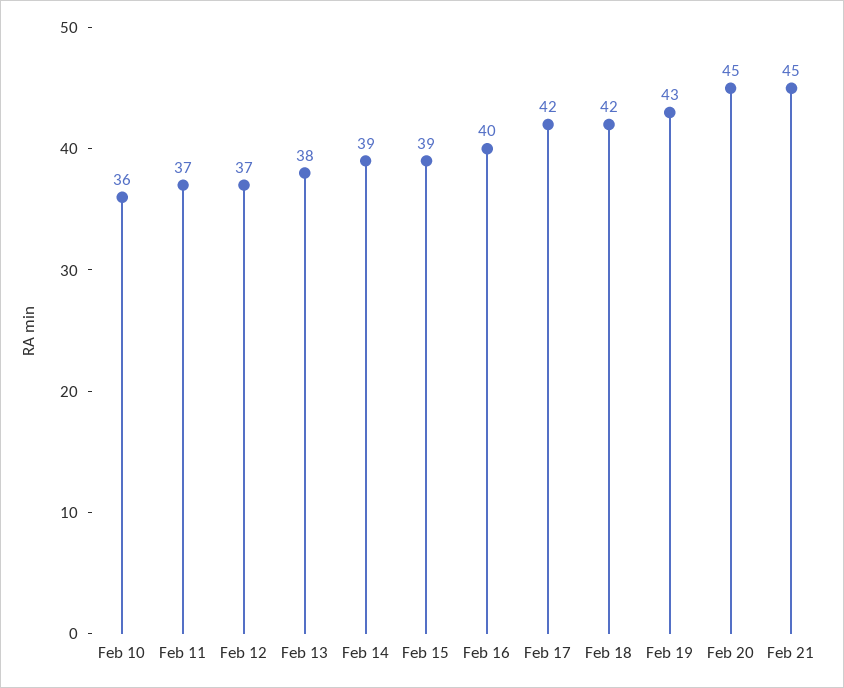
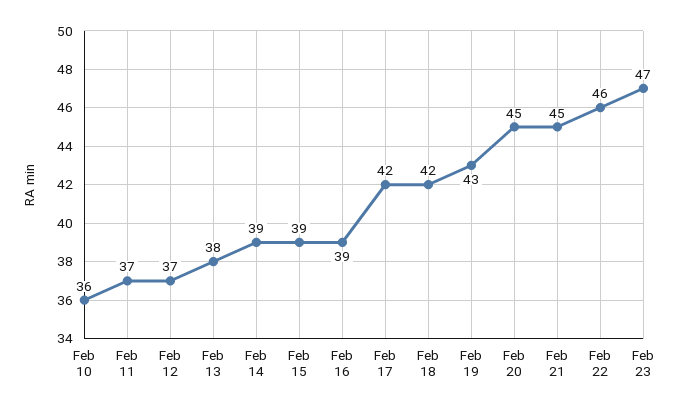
Feb 16: 40 -> 39
Feb 22: none -> 46
Feb 23: none -> 47

